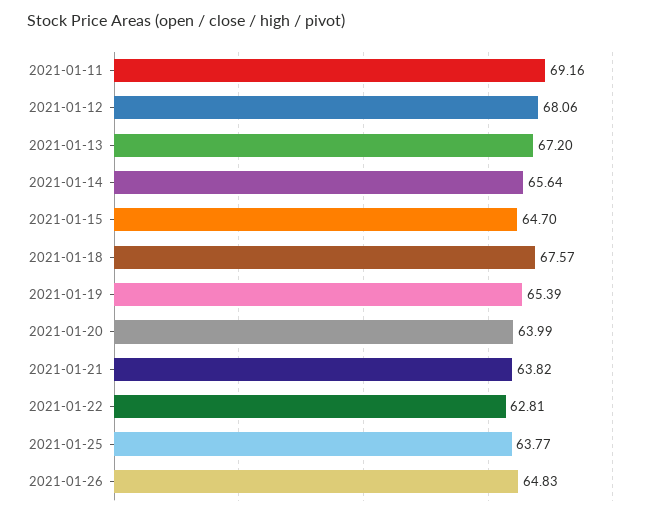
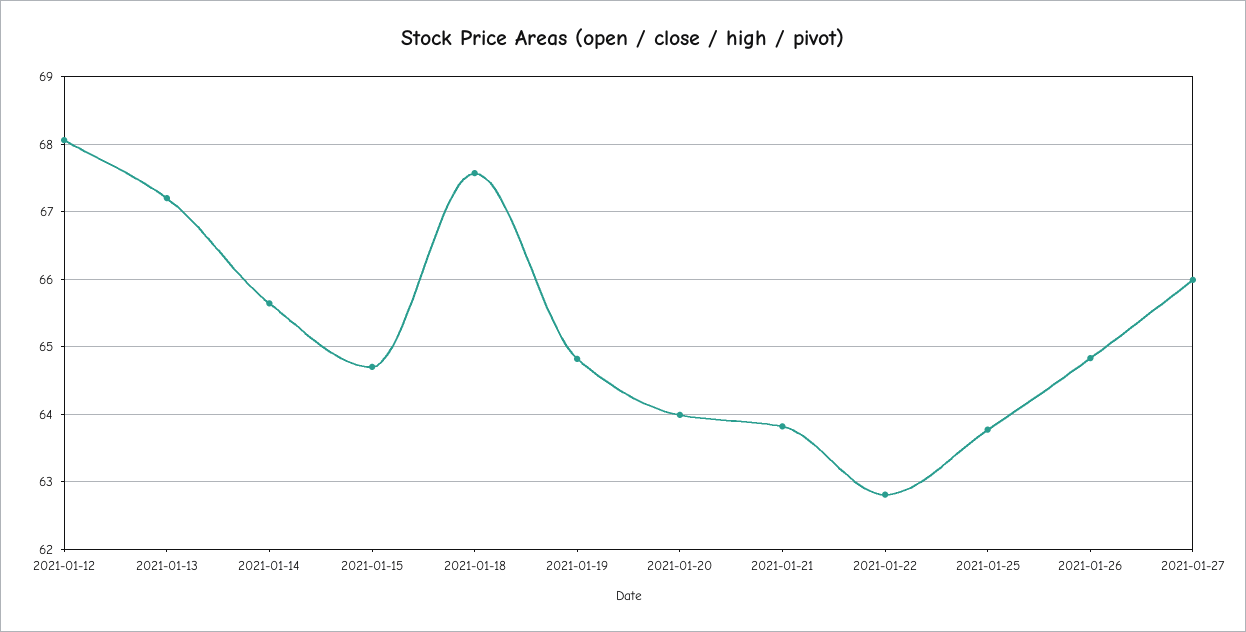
2021-01-11: 69.16 -> none
2021-01-19: 65.39 -> 64.8
2021-01-27: none -> 66

